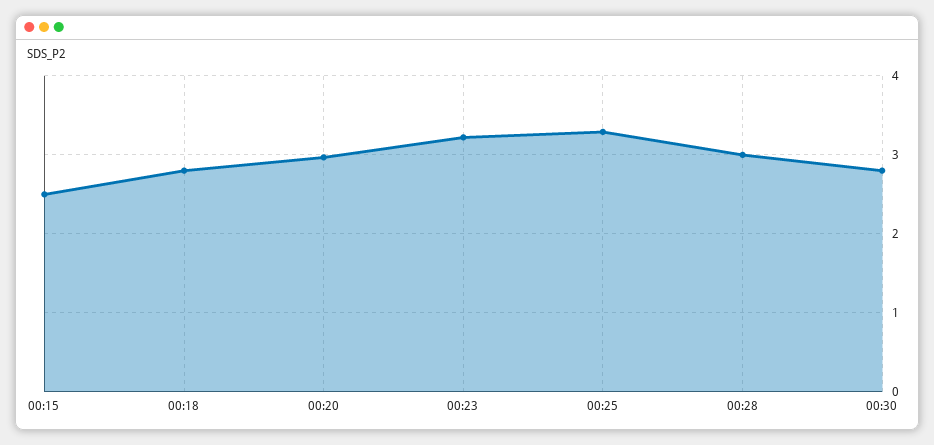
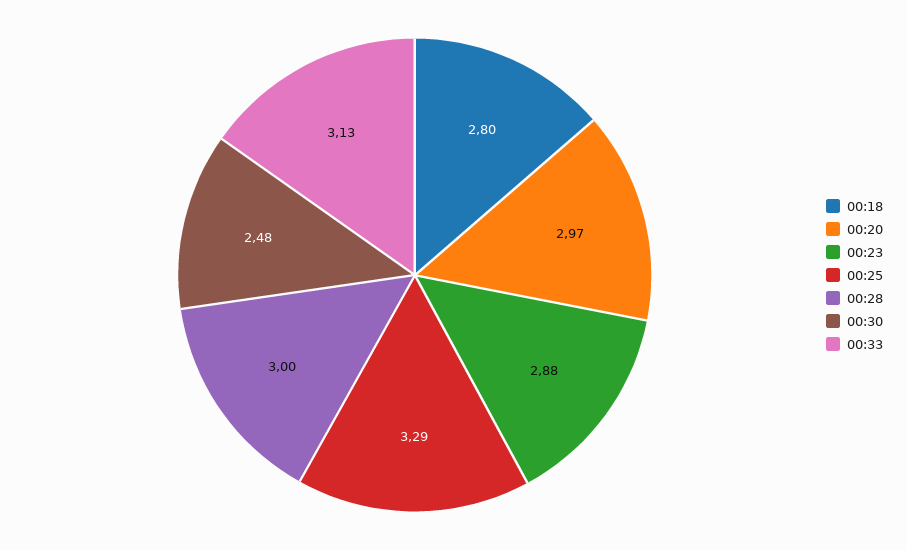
00:15: 2.5 -> none
00:23: 3.2 -> 2.88
00:30: 2.8 -> 2.48
00:33: none -> 3.13

